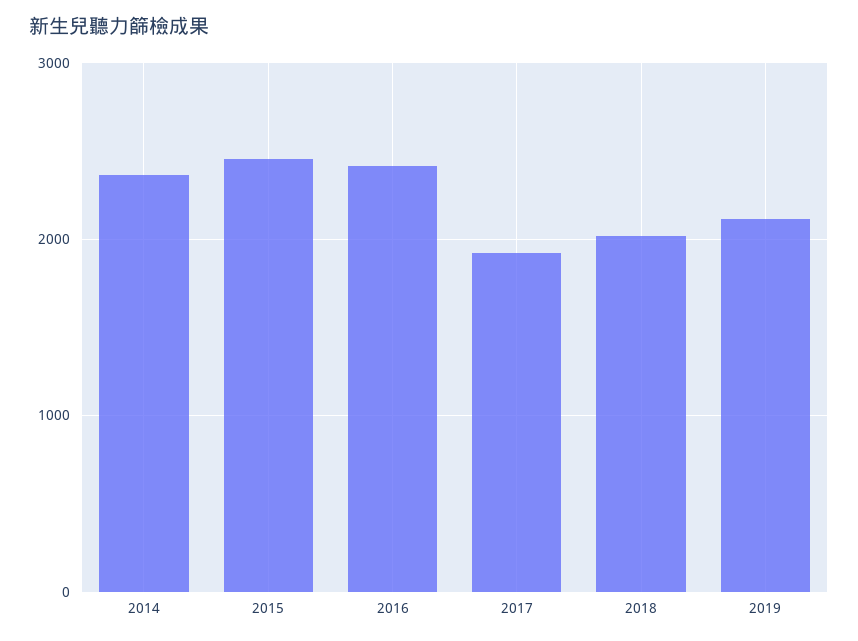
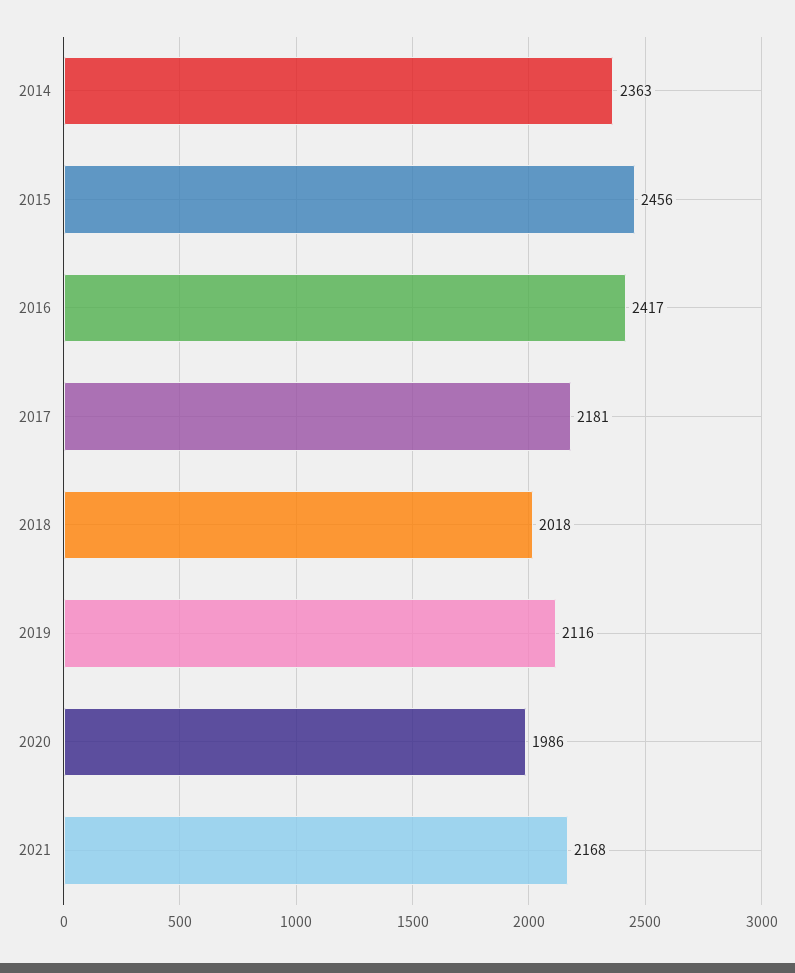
2017: 1900 -> 2181
2020: none -> 1986
2021: none -> 2168

